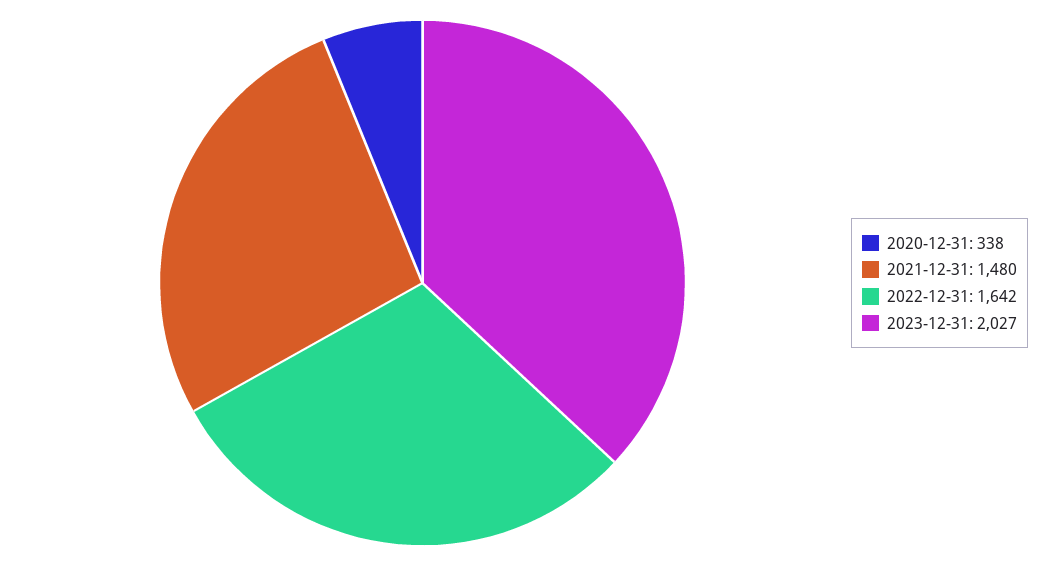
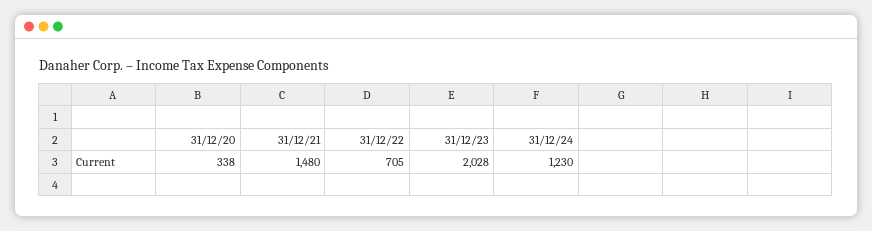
2022-12-31: 1642 -> 705
2023-12-31: 2027 -> 2028
31/12/24: none -> 1230

